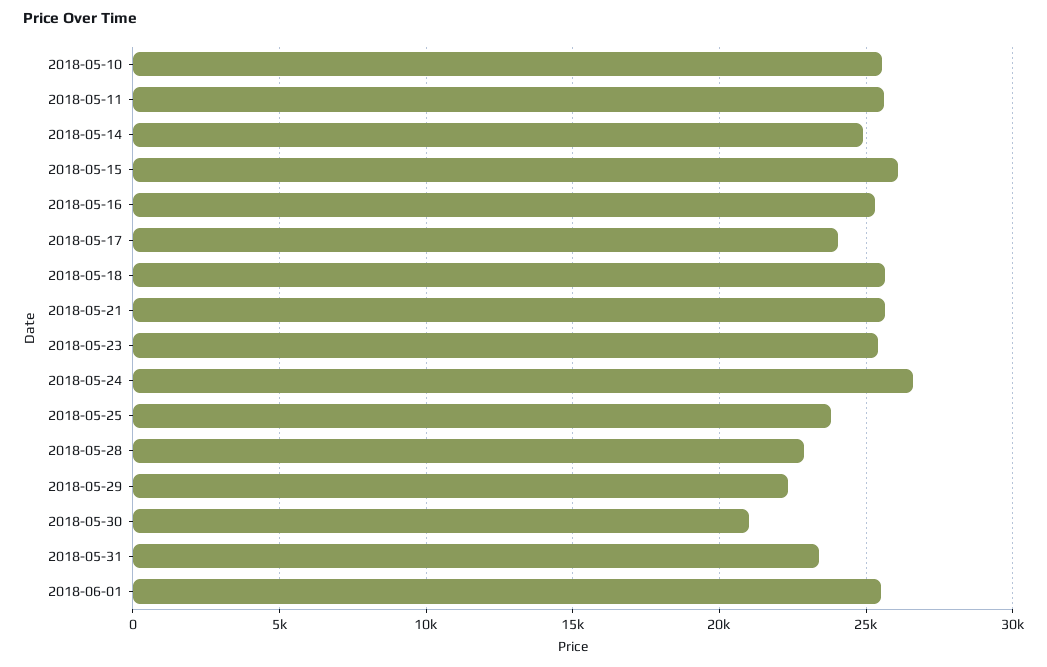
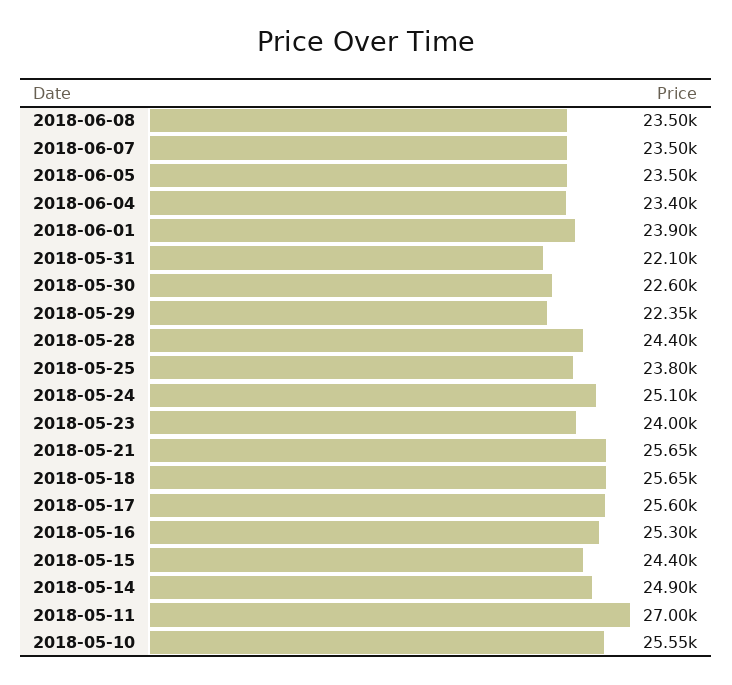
2018-05-11: 25500 -> 27000
2018-05-15: 26000 -> 24400
2018-05-17: 24000 -> 25600
2018-05-23: 25500 -> 24000
2018-05-24: 26500 -> 25100
2018-05-28: 23000 -> 24400
2018-05-30: 21000 -> 22600
2018-05-31: 23500 -> 22100
2018-06-01: 25500 -> 23900
2018-06-08: none -> 23500
2018-06-07: none -> 23500
2018-06-05: none -> 23500
2018-06-04: none -> 23400

